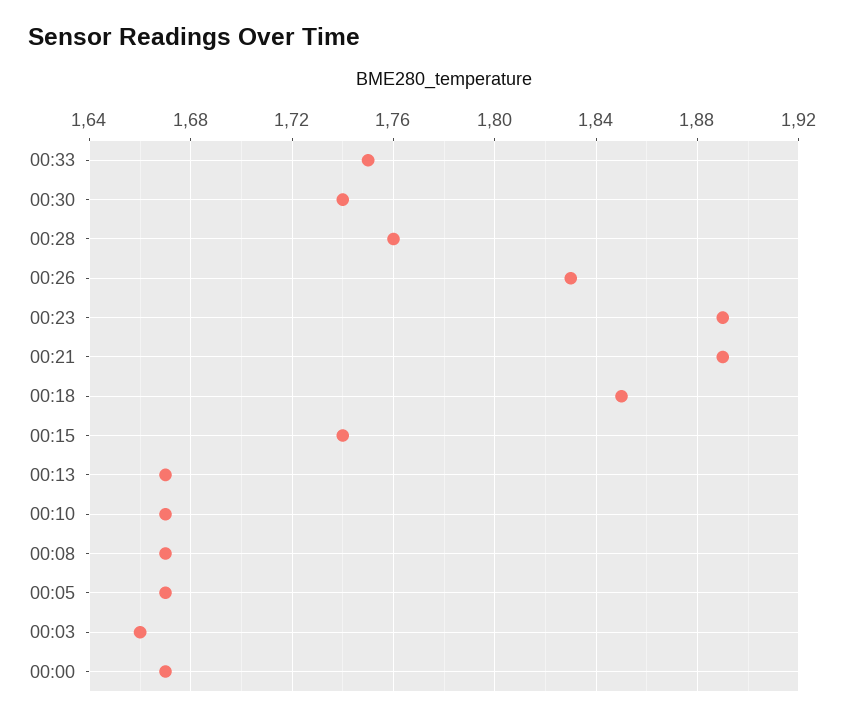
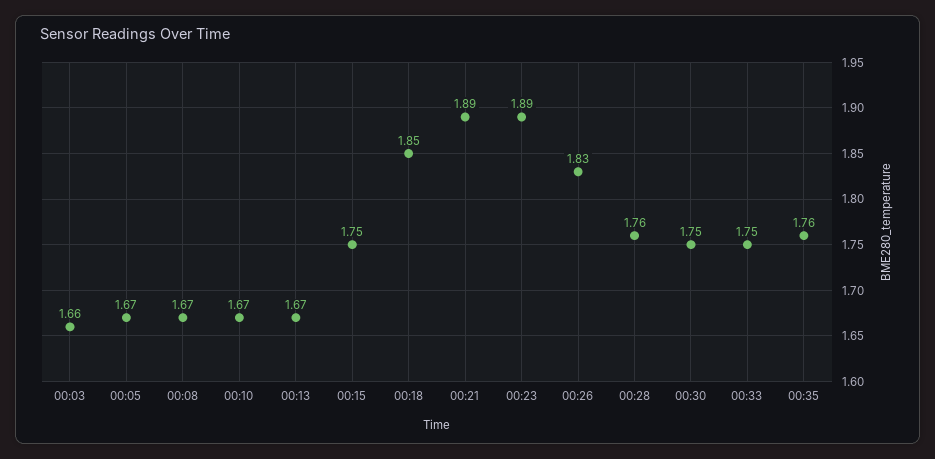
00:30: 1.74 -> 1.75
00:15: 1.74 -> 1.75
00:00: 1.67 -> none
00:35: none -> 1.76

